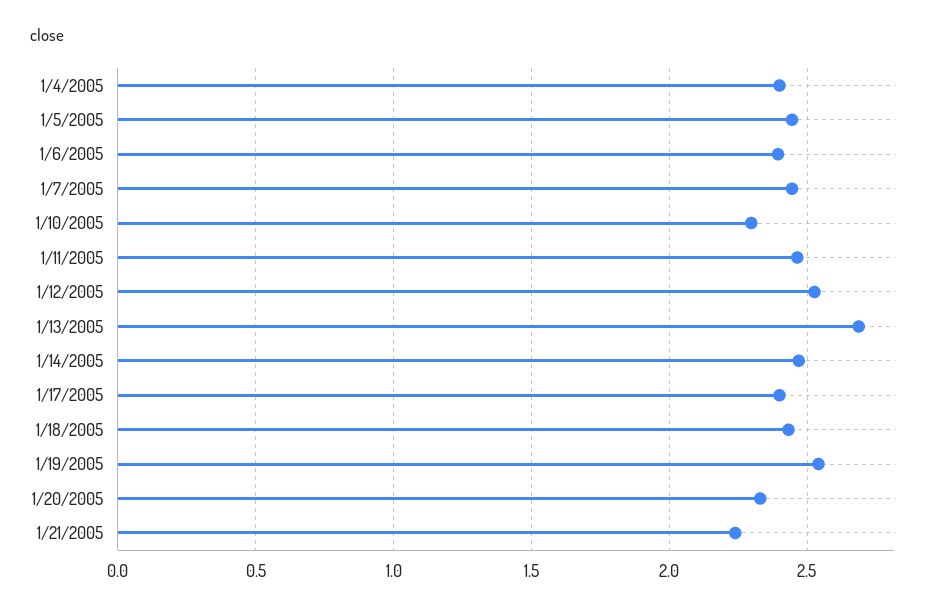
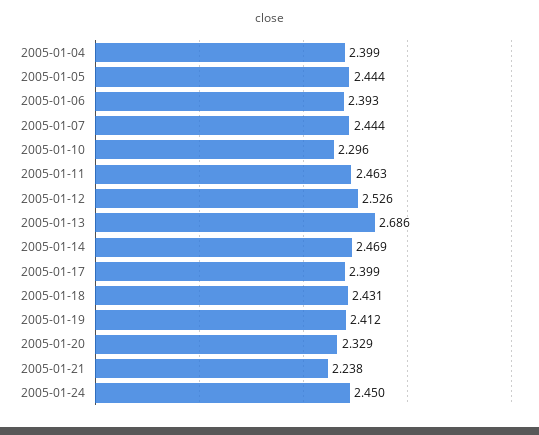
1/19/2005: 2.55 -> 2.412
2005-01-24: none -> 2.45

